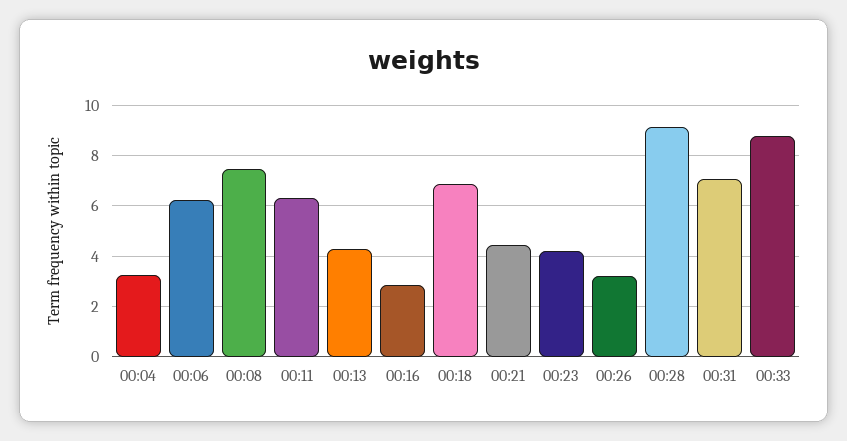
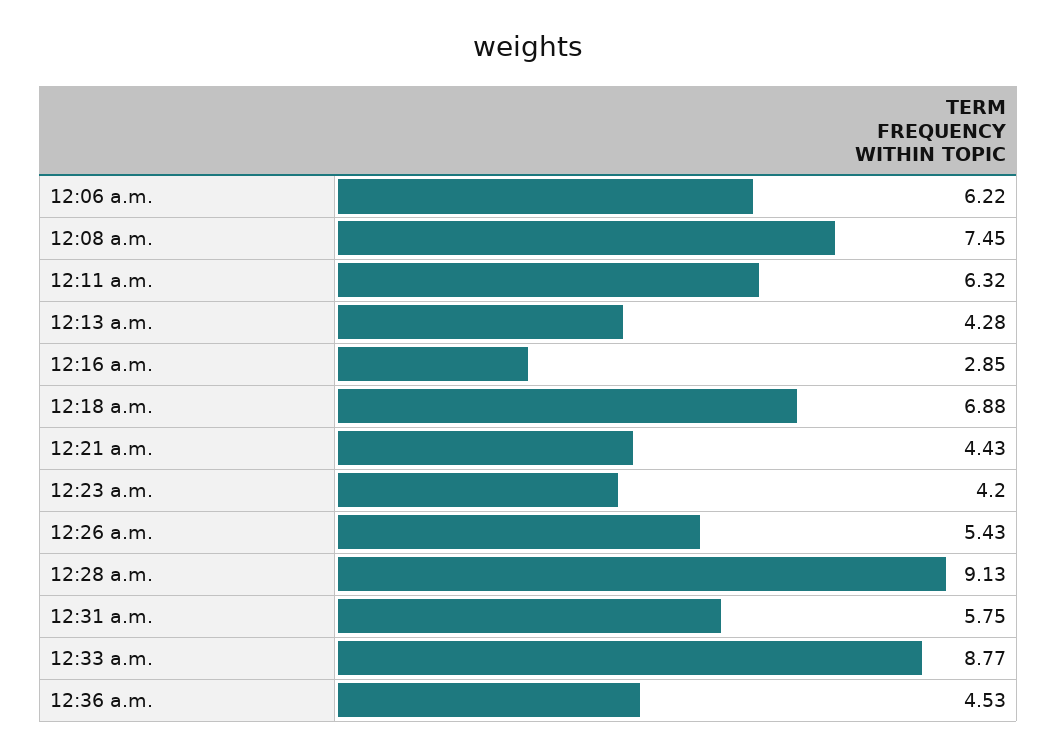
00:04: 3.25 -> none
00:26: 3.25 -> 5.43
00:31: 7 -> 5.75
12:36 a.m.: none -> 4.53

